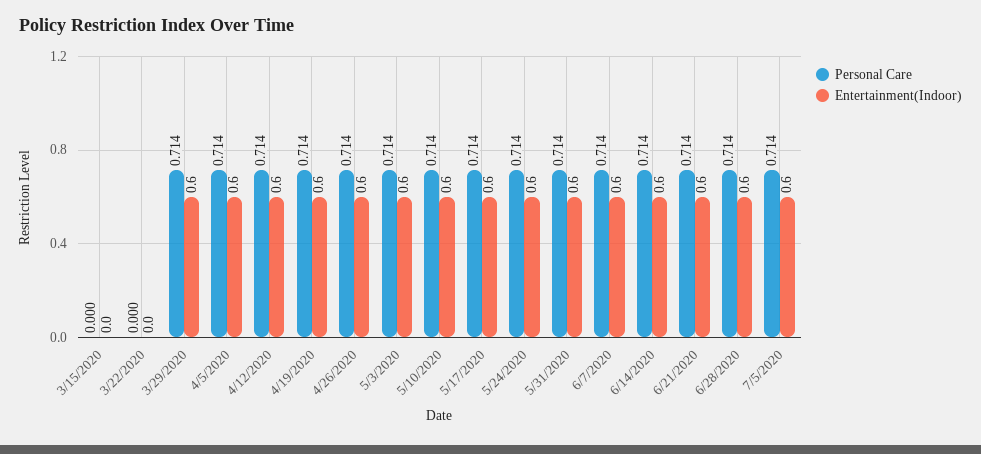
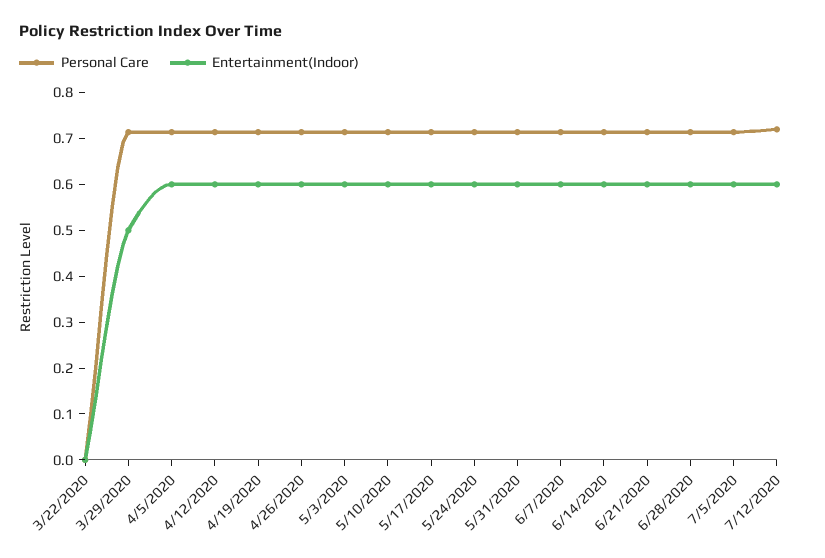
Personal Care, 3/15/2020: 0 -> none
Entertainment(Indoor), 3/15/2020: 0 -> none
Entertainment(Indoor), 3/29/2020: 0.6 -> 0.5
Personal Care, 7/12/2020: none -> 0.72
Entertainment(Indoor), 7/12/2020: none -> 0.6

